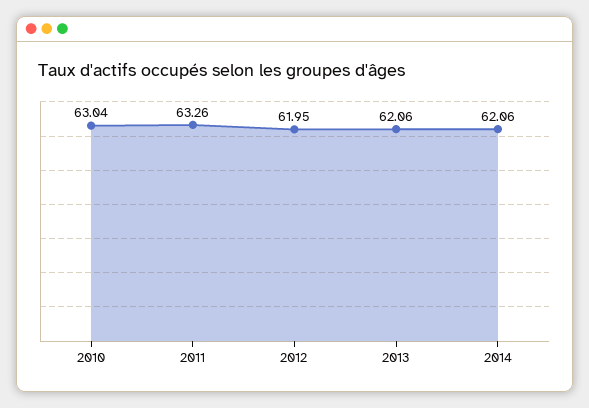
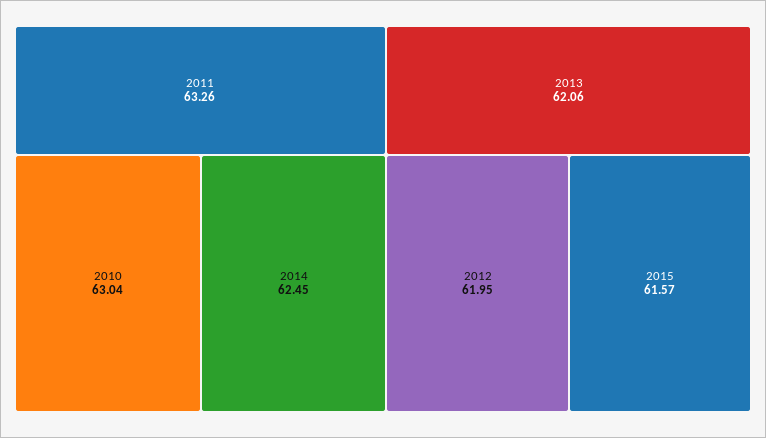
2014: 62.06 -> 62.45
2015: none -> 61.57

